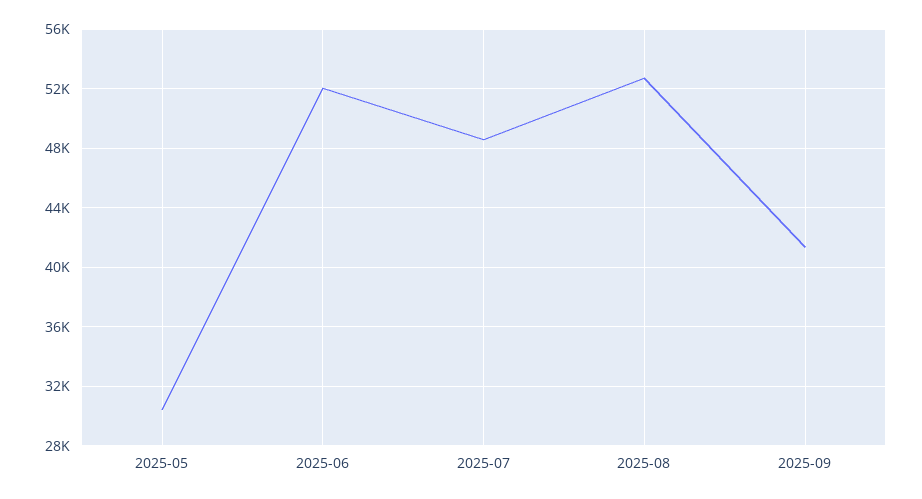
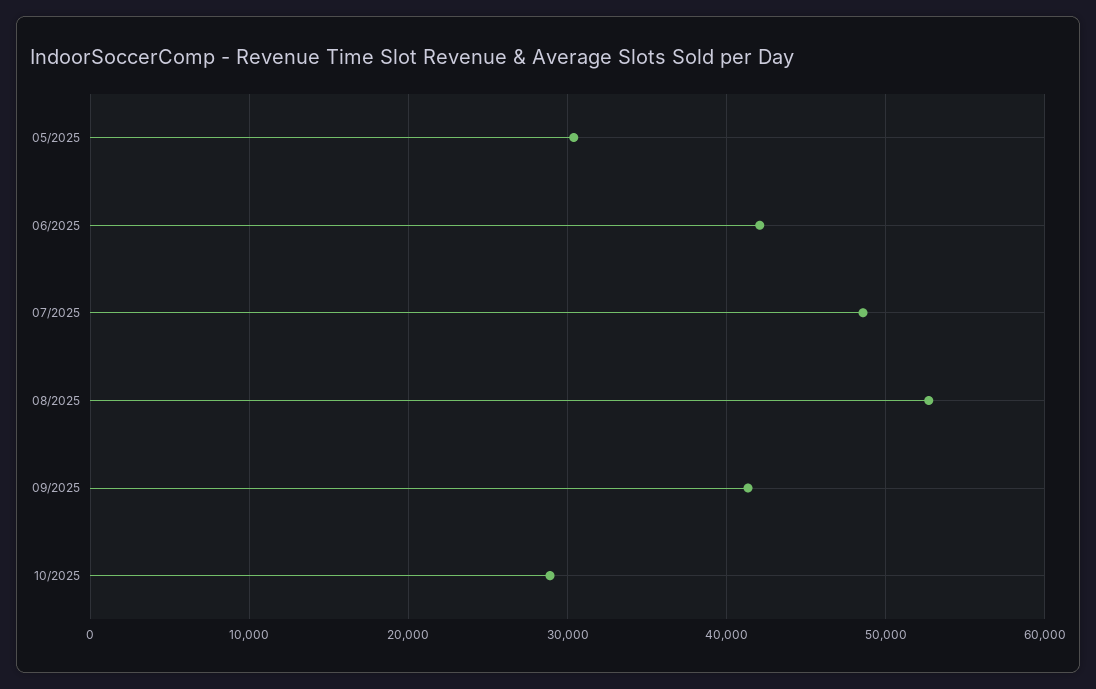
2025-06: 52000 -> 42000
10/2025: none -> 29000

